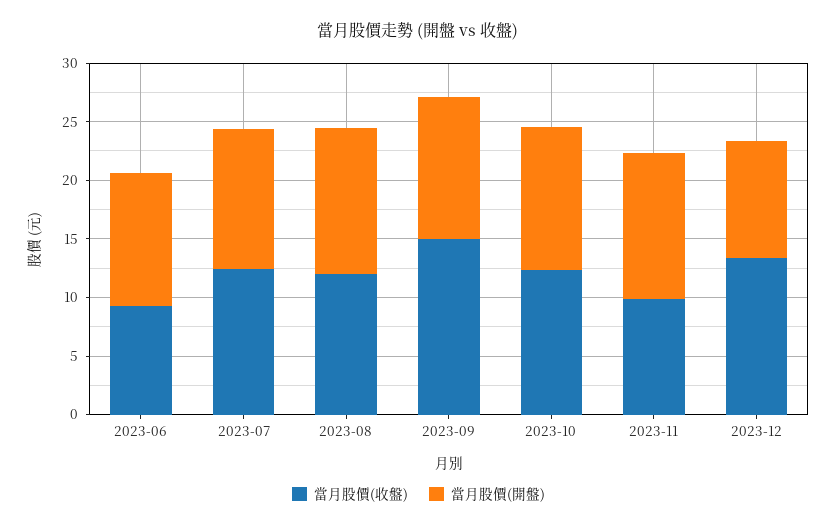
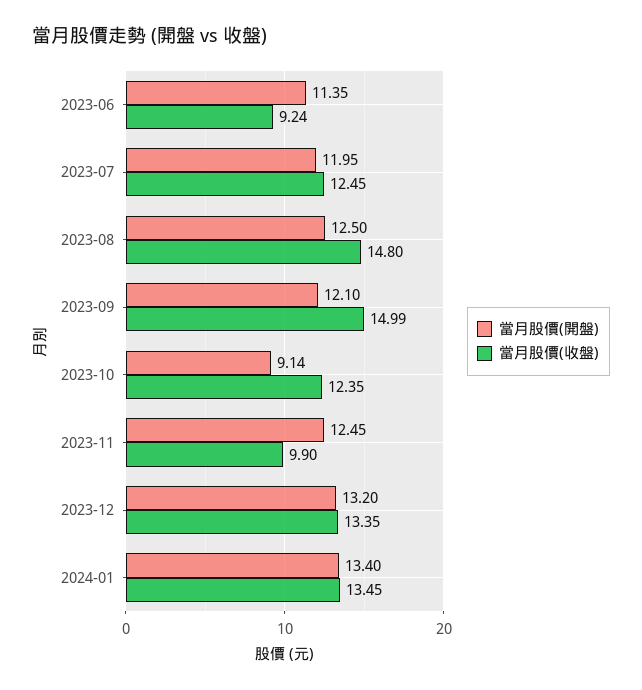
當月股價(收盤), 2023-08: 12 -> 14.8
當月股價(開盤), 2023-10: 12 -> 9.14
當月股價(開盤), 2023-12: 10 -> 13.2
當月股價(開盤), 2024-01: none -> 13.4
當月股價(收盤), 2024-01: none -> 13.45

